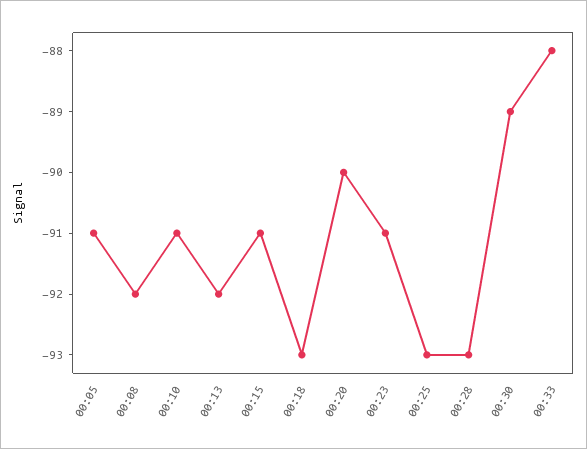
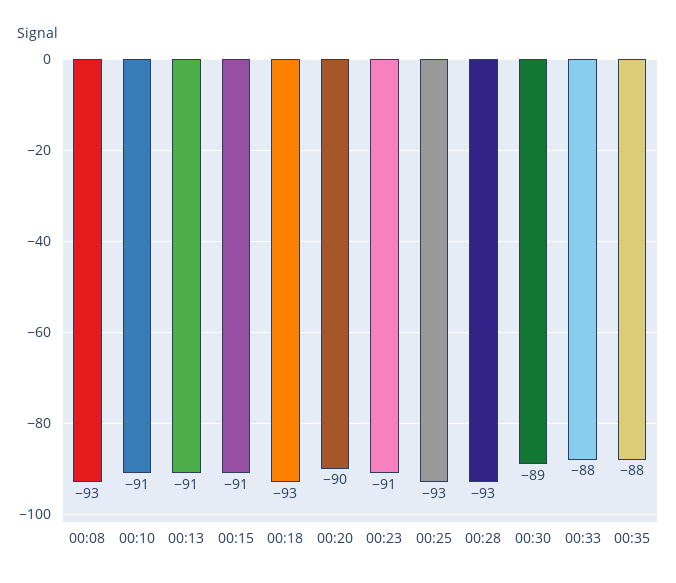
00:05: -91 -> none
00:08: -92 -> -93
00:13: -92 -> -91
00:35: none -> -88

